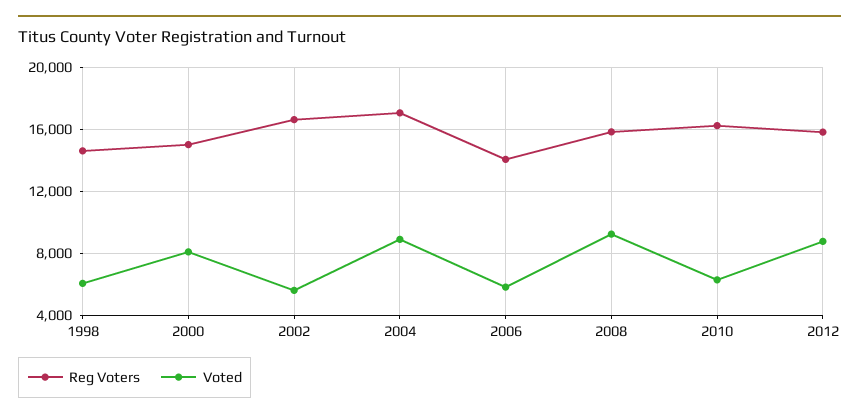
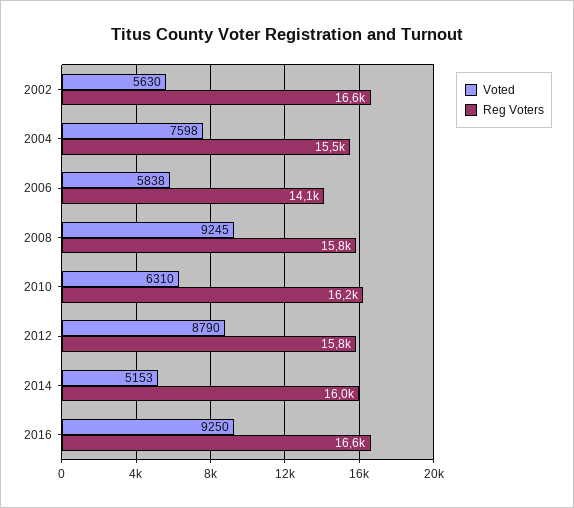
Reg Voters, 1998: 14500 -> none
Voted, 1998: 6000 -> none
Reg Voters, 2000: 15000 -> none
Voted, 2000: 8000 -> none
Reg Voters, 2004: 17000 -> 15500
Voted, 2004: 9000 -> 7598
Voted, 2014: none -> 5153
Reg Voters, 2014: none -> 16000
Voted, 2016: none -> 9250
Reg Voters, 2016: none -> 16600

